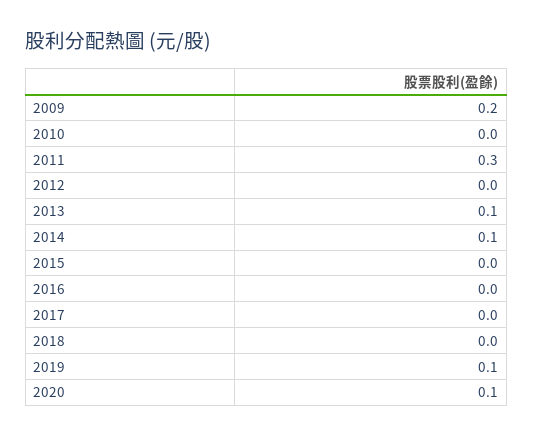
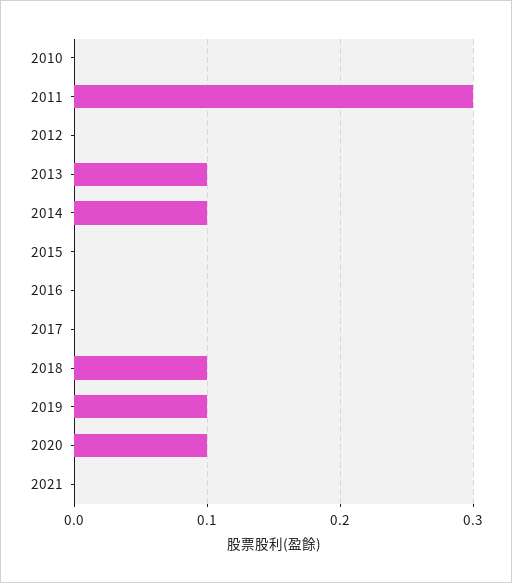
2009: 0.2 -> none
2018: 0 -> 0.1
2021: none -> 0

